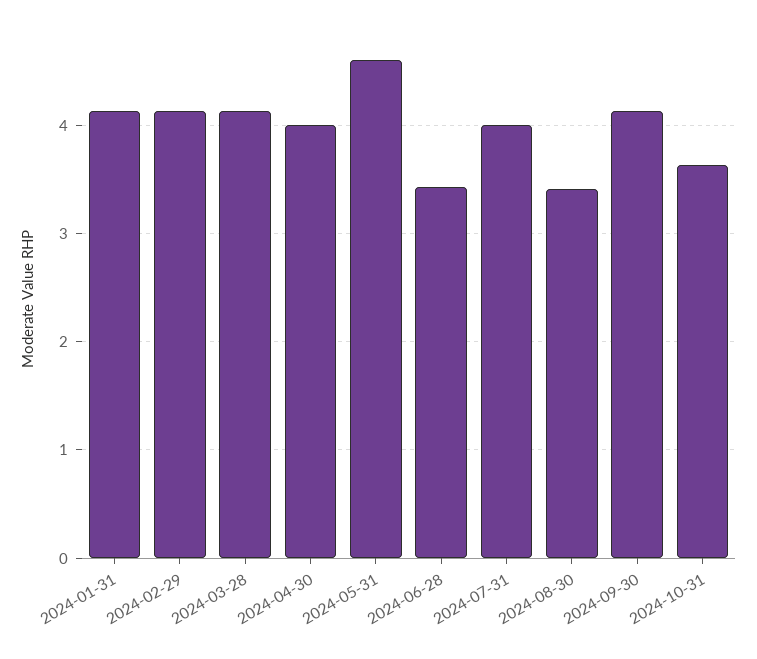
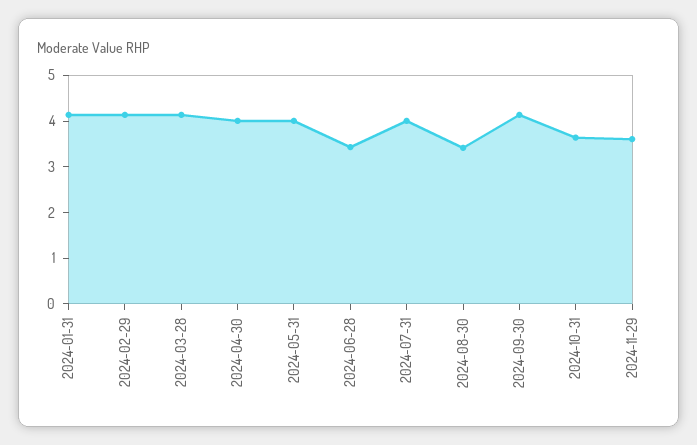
2024-05-31: 4.6 -> 4
2024-11-29: none -> 3.6

